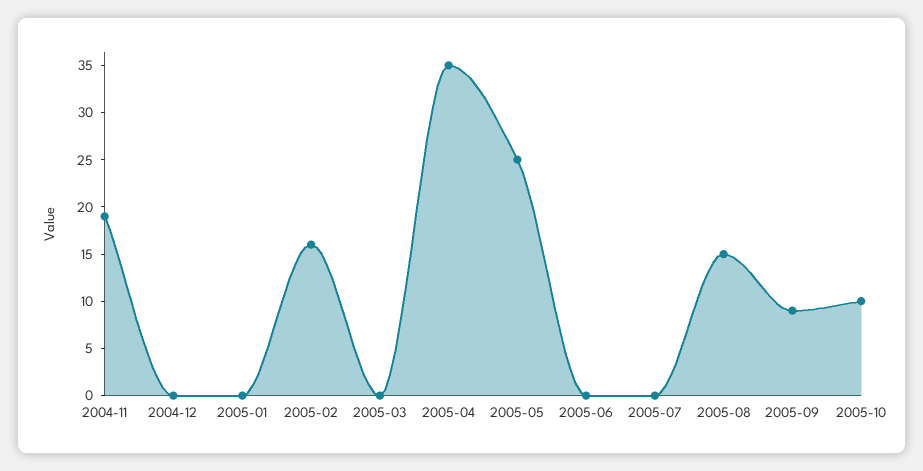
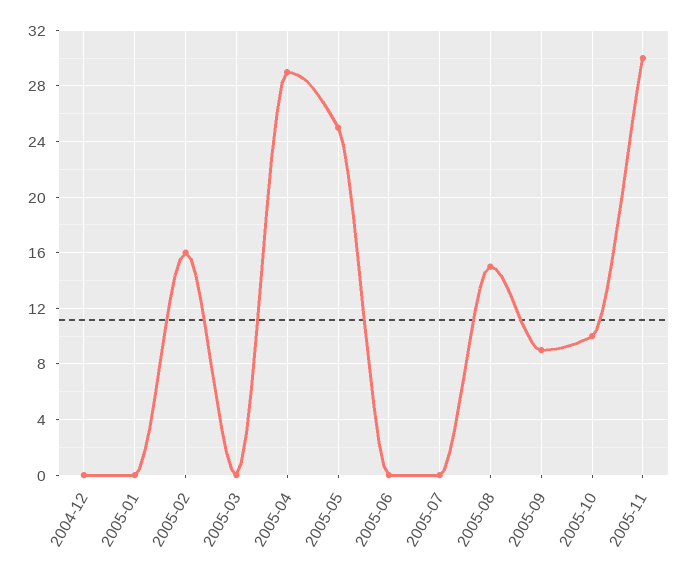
2004-11: 19 -> none
2005-04: 35 -> 29
2005-11: none -> 30

